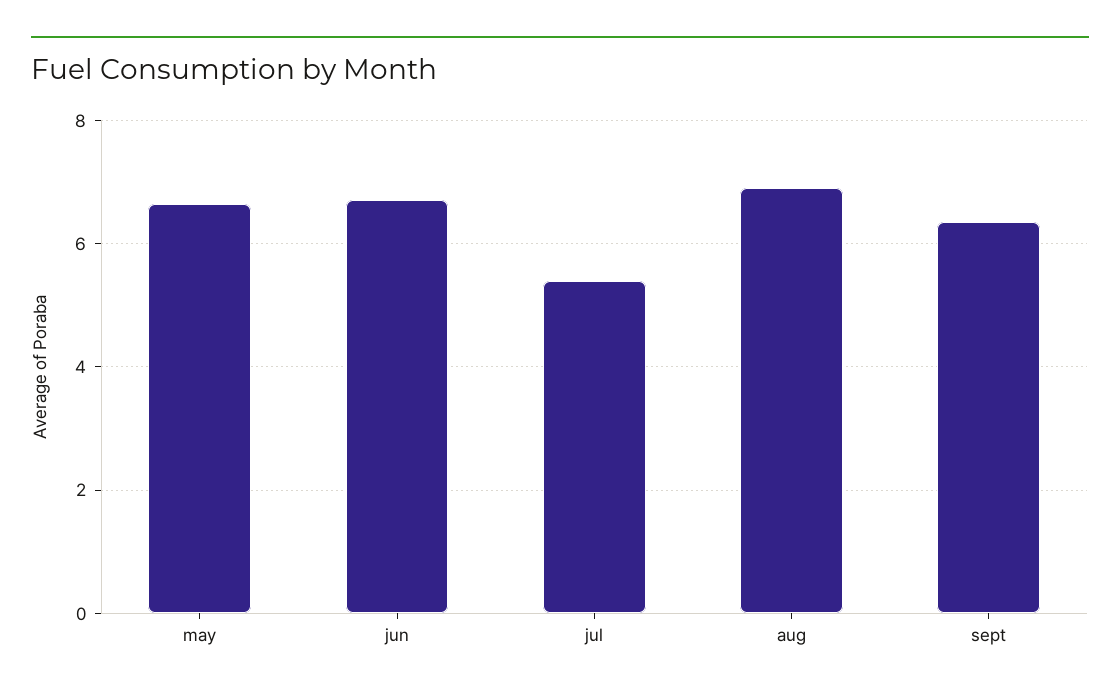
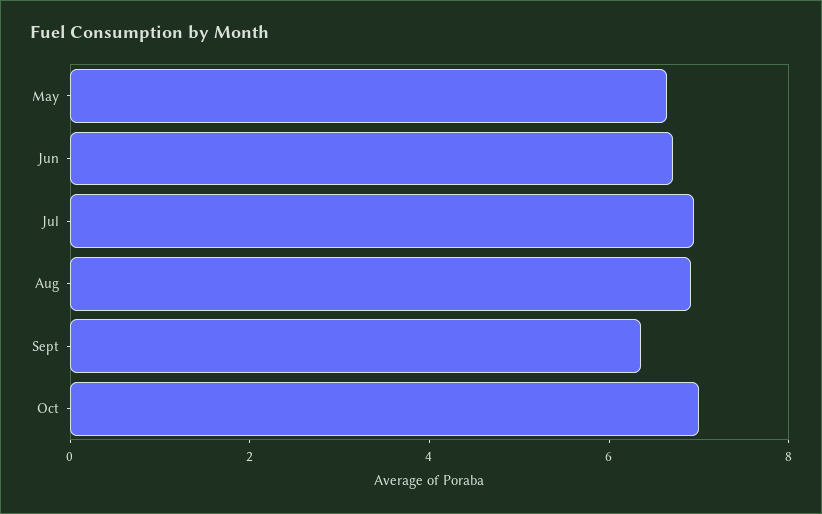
jul: 5.4 -> 7
Oct: none -> 7

